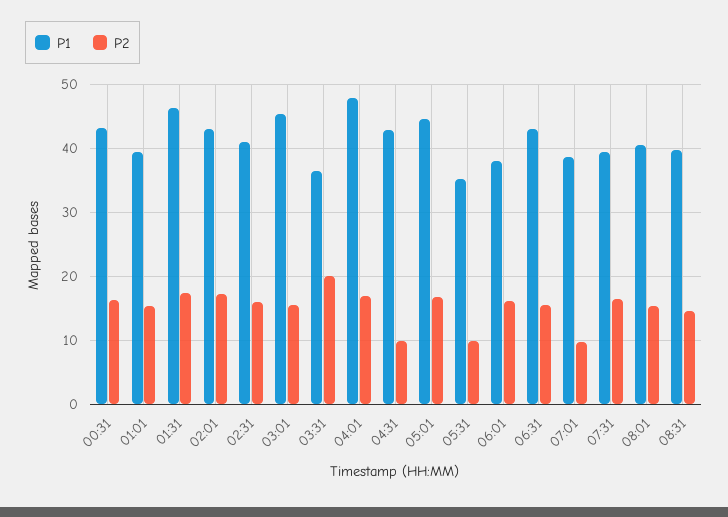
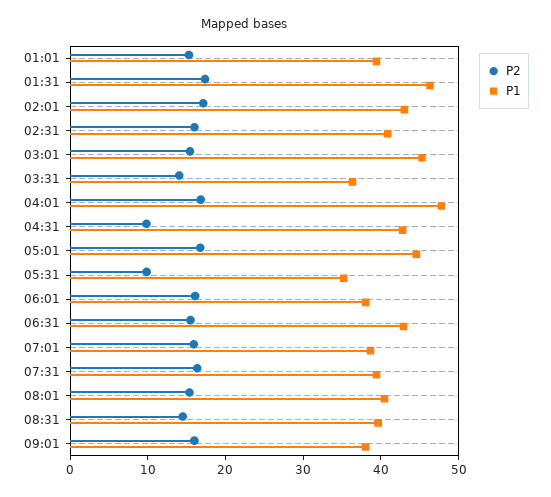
P1, 00:31: 43 -> none
P2, 00:31: 16 -> none
P2, 03:31: 20 -> 14
P2, 07:01: 10 -> 16
P2, 09:01: none -> 16
P1, 09:01: none -> 38

